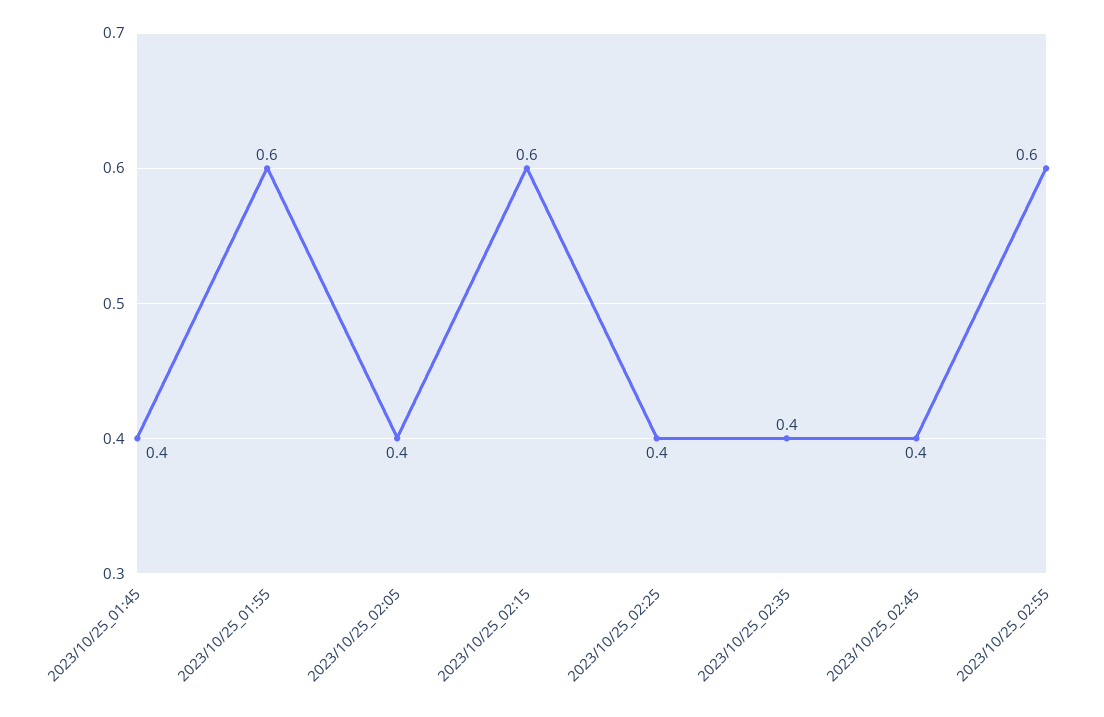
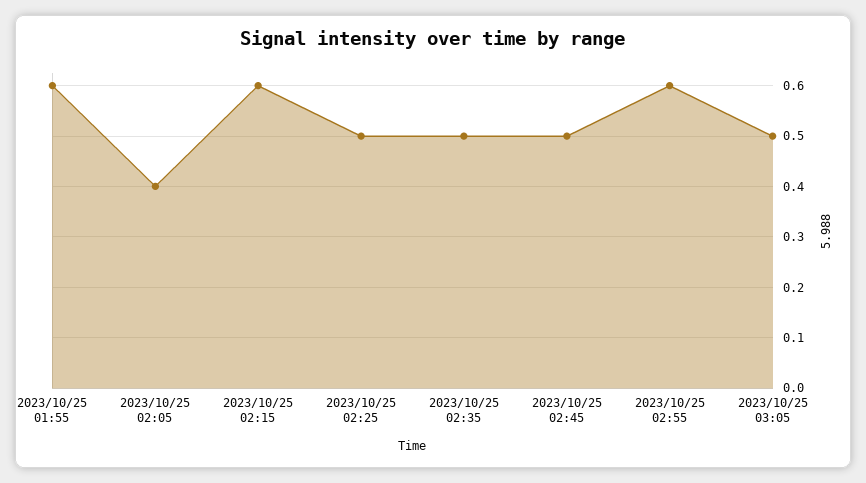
2023/10/25_01:45: 0.4 -> none
2023/10/25_02:25: 0.4 -> 0.5
2023/10/25_02:35: 0.4 -> 0.5
2023/10/25_02:45: 0.4 -> 0.5
2023/10/25 03:05: none -> 0.5

